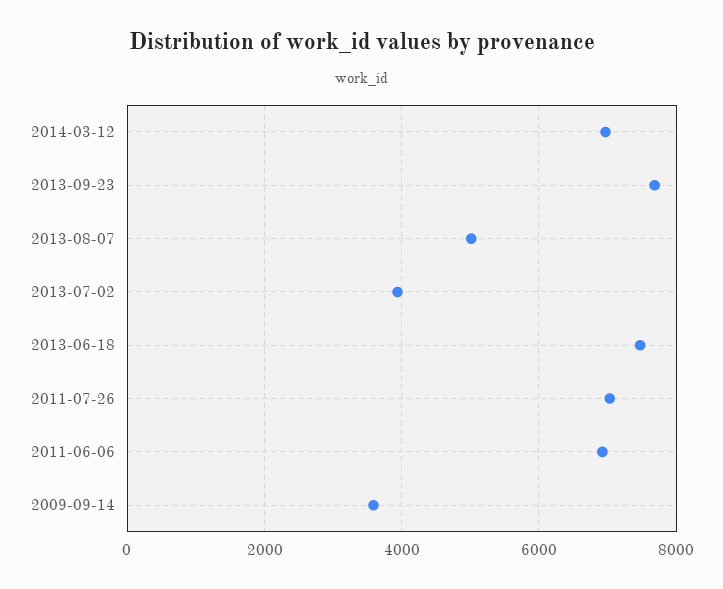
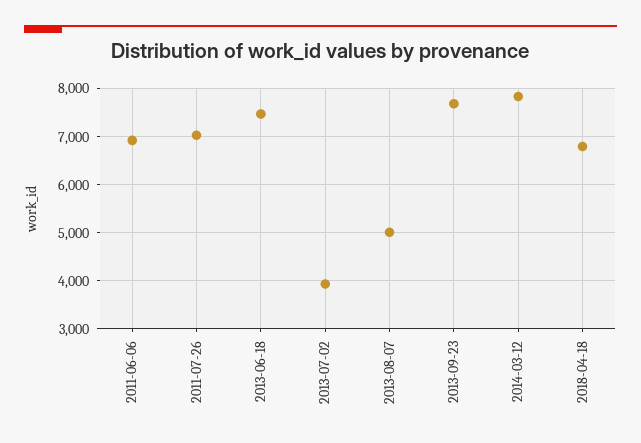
2014-03-12: 7000 -> 7800
2009-09-14: 3600 -> none
2018-04-18: none -> 6800

